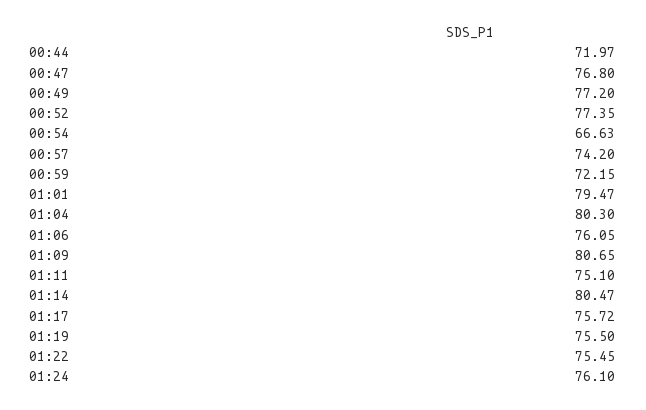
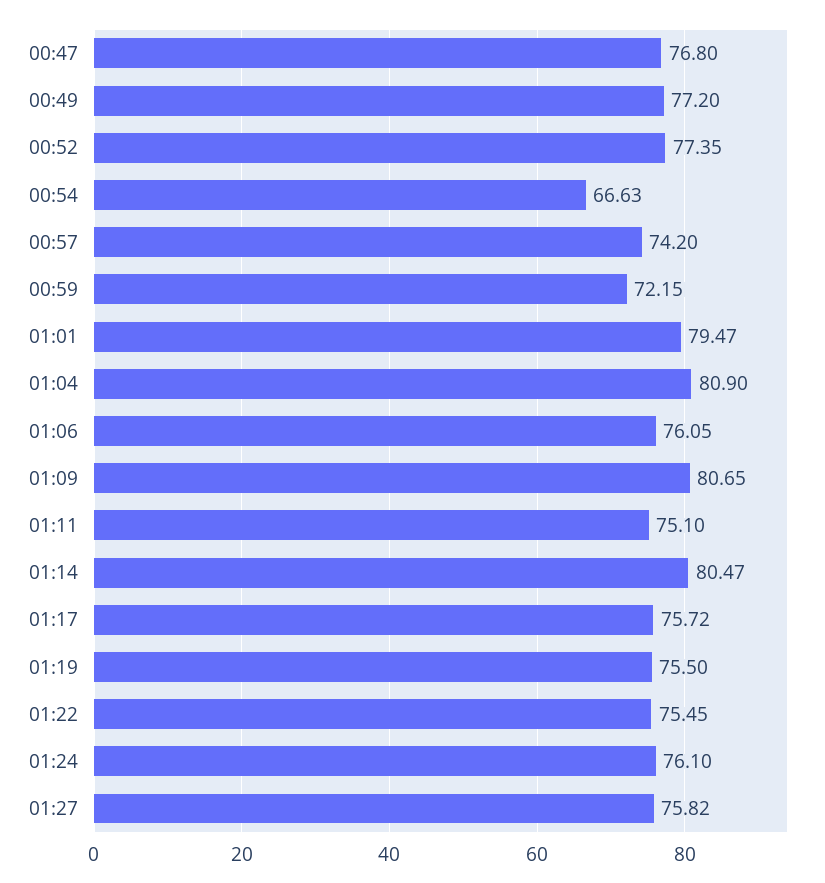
00:44: 71.97 -> none
01:04: 80.3 -> 80.9
01:27: none -> 75.82

